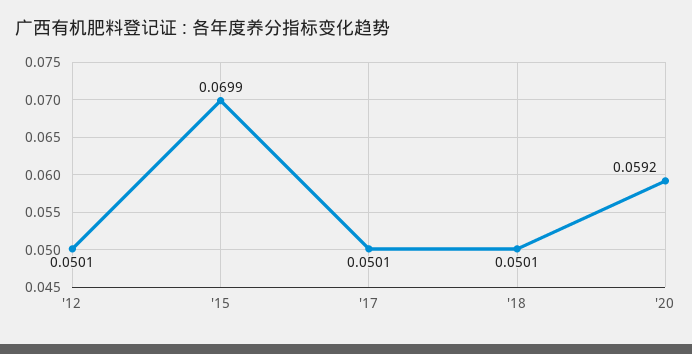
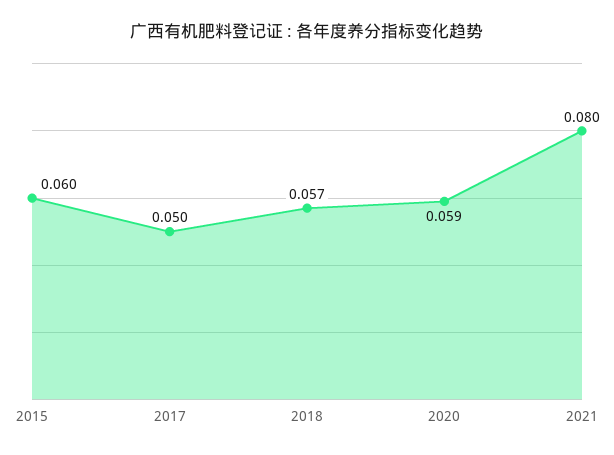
'12: 0.0501 -> none
'15: 0.0699 -> 0.06
'18: 0.0501 -> 0.057
2021: none -> 0.08

